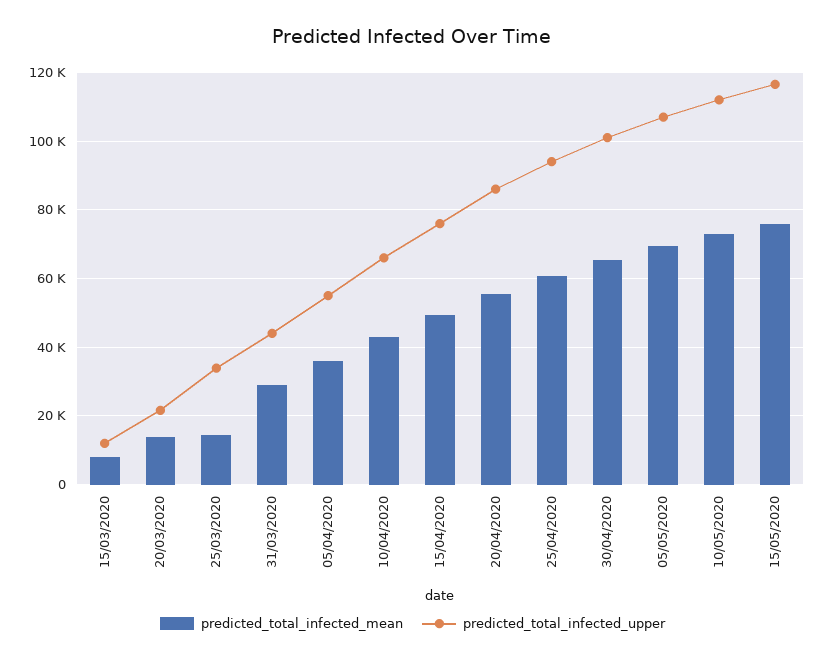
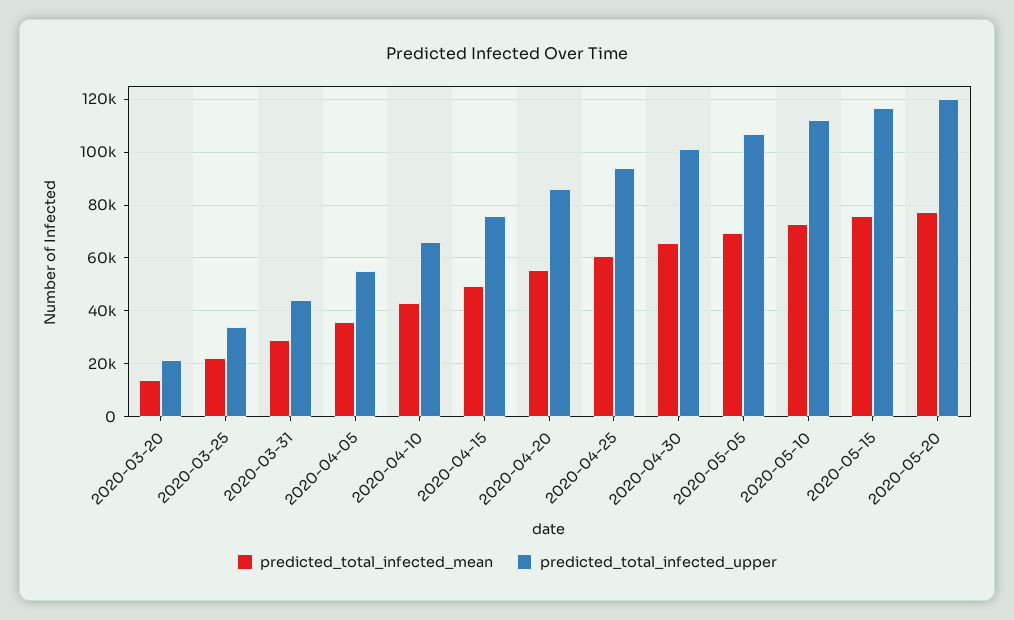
predicted_total_infected_mean, 15/03/2020: 8000 -> none
predicted_total_infected_upper, 15/03/2020: 12000 -> none
predicted_total_infected_mean, 25/03/2020: 14000 -> 22500
predicted_total_infected_mean, 2020-05-20: none -> 77500
predicted_total_infected_upper, 2020-05-20: none -> 120000

